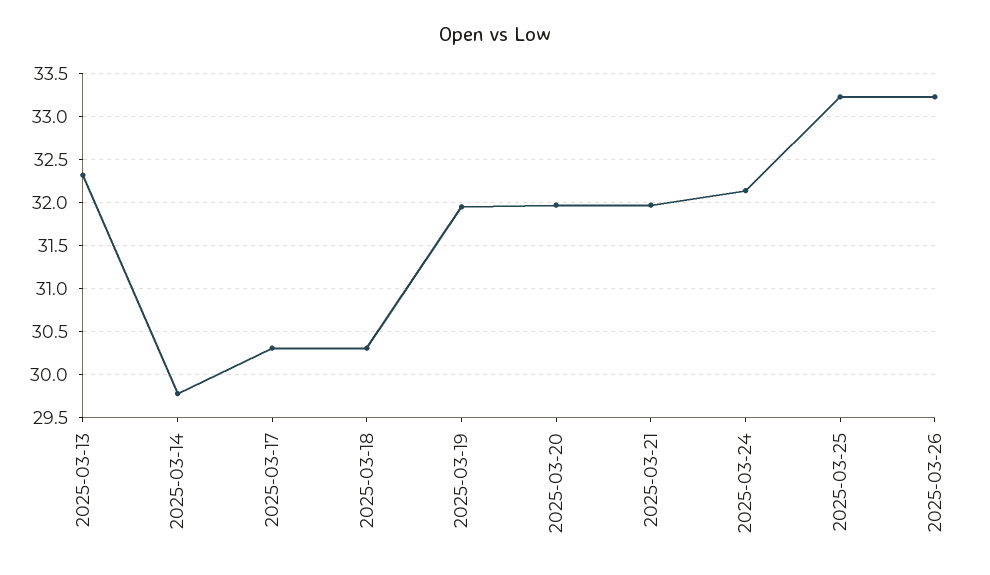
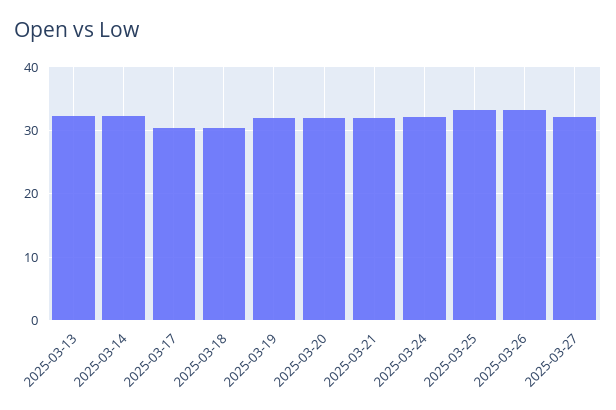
2025-03-14: 29.8 -> 32
2025-03-27: none -> 32

